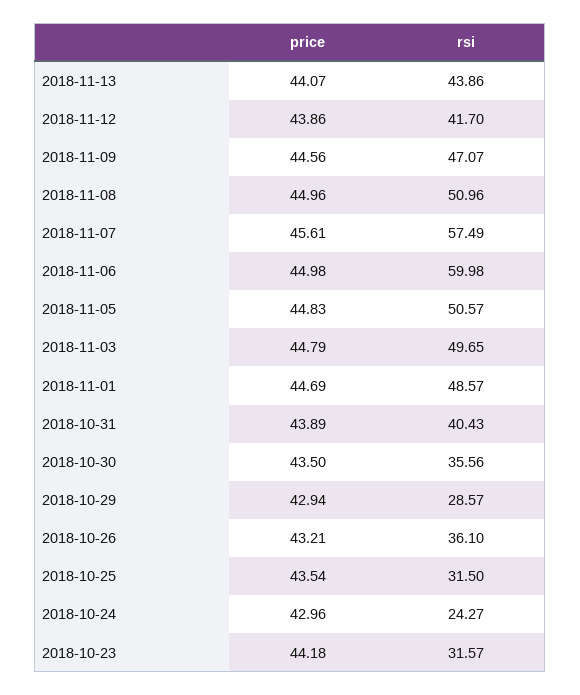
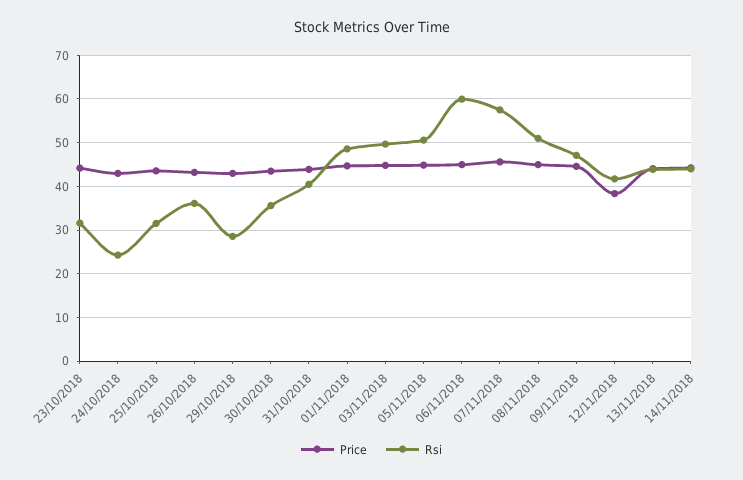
price, 2018-11-12: 43.86 -> 38
price, 14/11/2018: none -> 44
rsi, 14/11/2018: none -> 44

